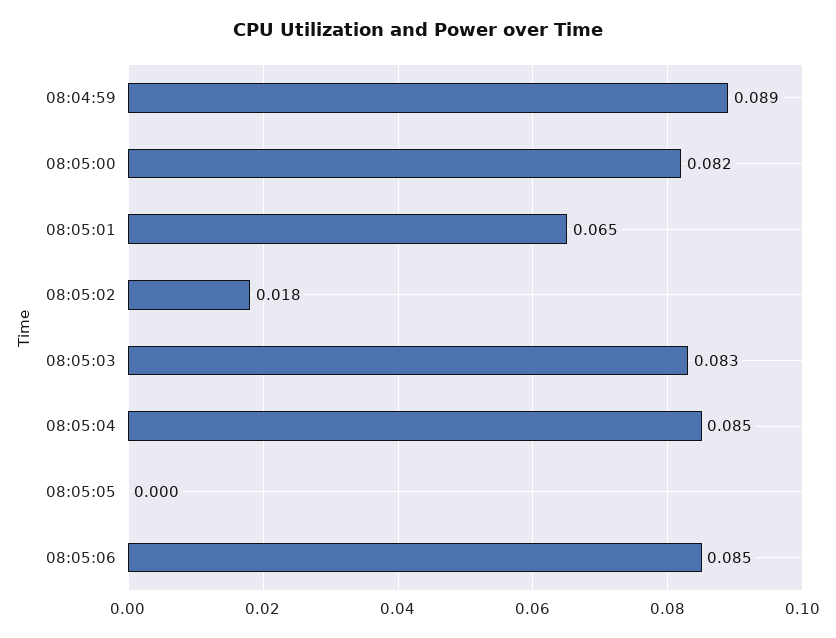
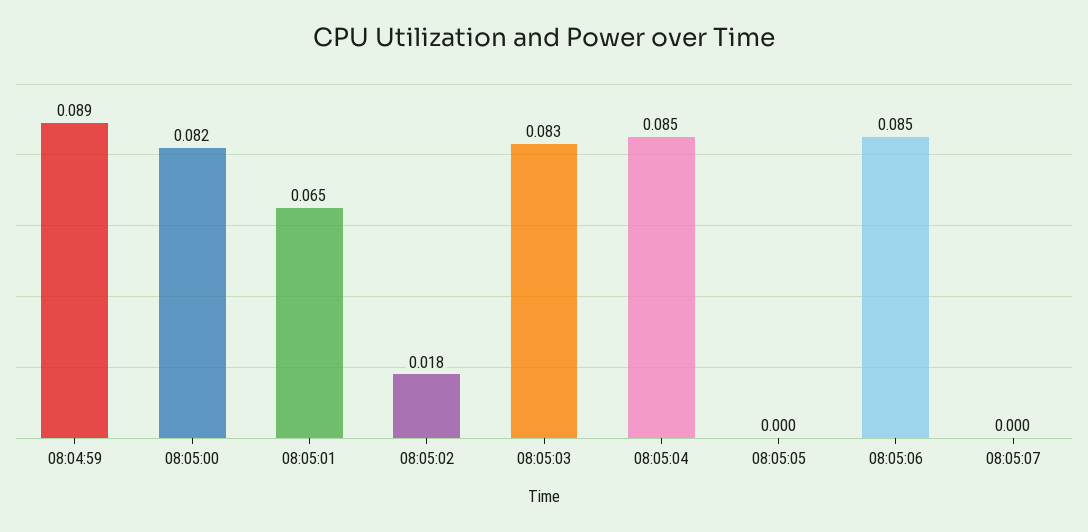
08:05:07: none -> 0

